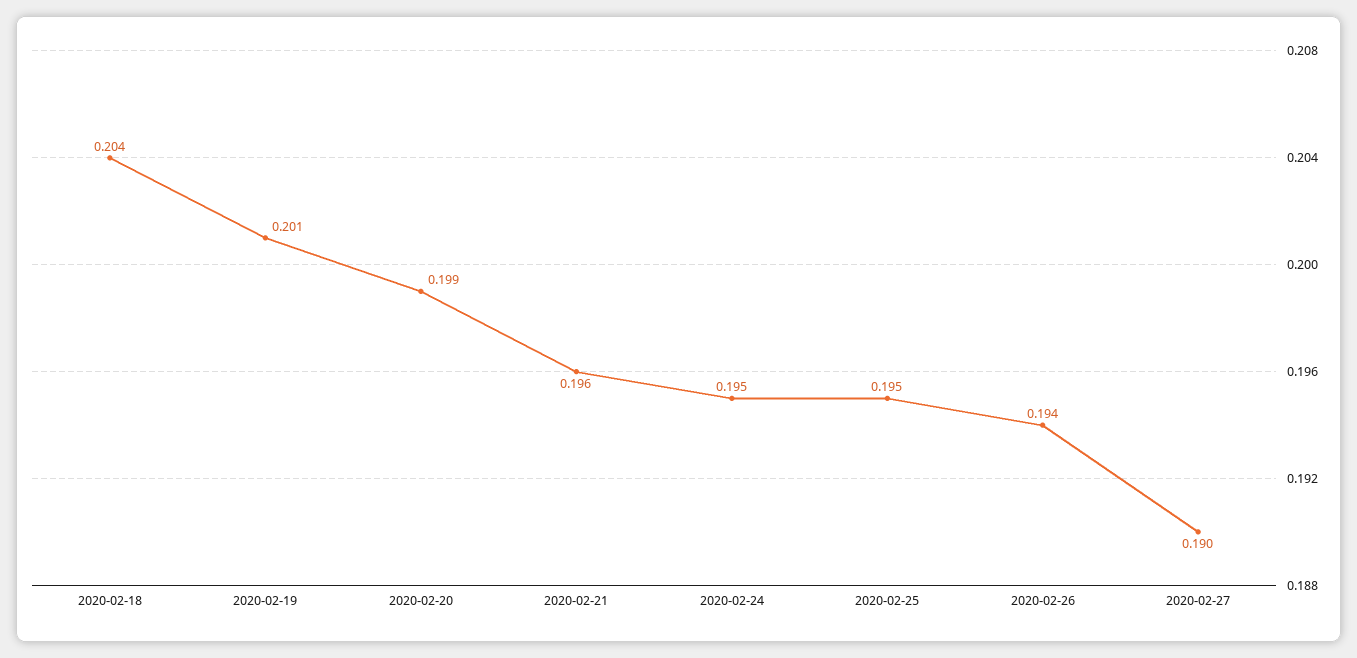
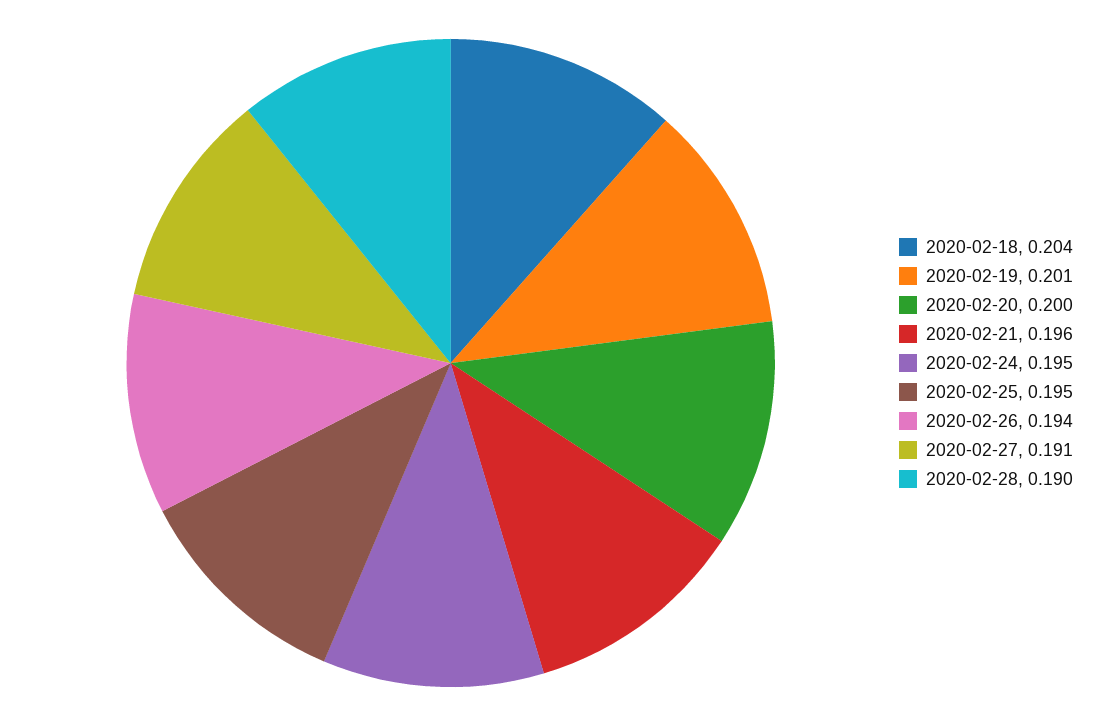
2020-02-20: 0.199 -> 0.2
2020-02-27: 0.19 -> 0.191
2020-02-28: none -> 0.19

